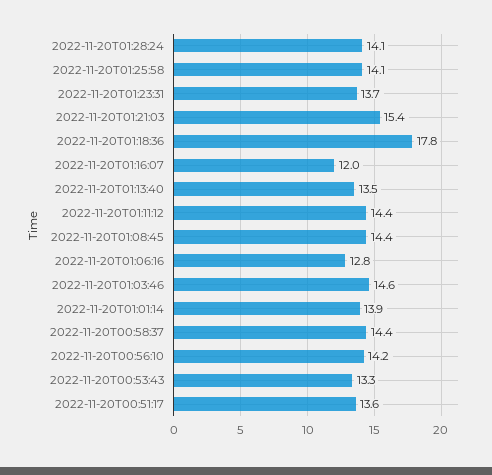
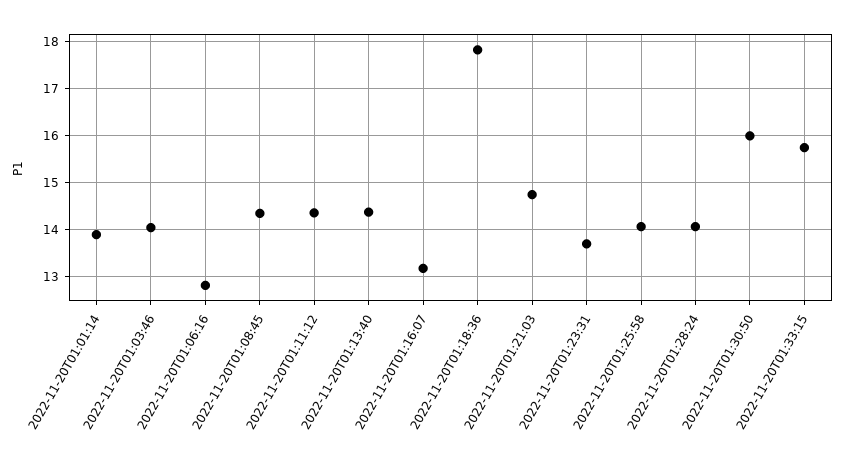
2022-11-20T01:21:03: 15.4 -> 14.8
2022-11-20T01:16:07: 12 -> 13.2
2022-11-20T01:13:40: 13.5 -> 14.4
2022-11-20T01:03:46: 14.6 -> 14
2022-11-20T00:58:37: 14.4 -> none
2022-11-20T00:56:10: 14.2 -> none
2022-11-20T00:53:43: 13.3 -> none
2022-11-20T00:51:17: 13.6 -> none
2022-11-20T01:30:50: none -> 16
2022-11-20T01:33:15: none -> 15.8

